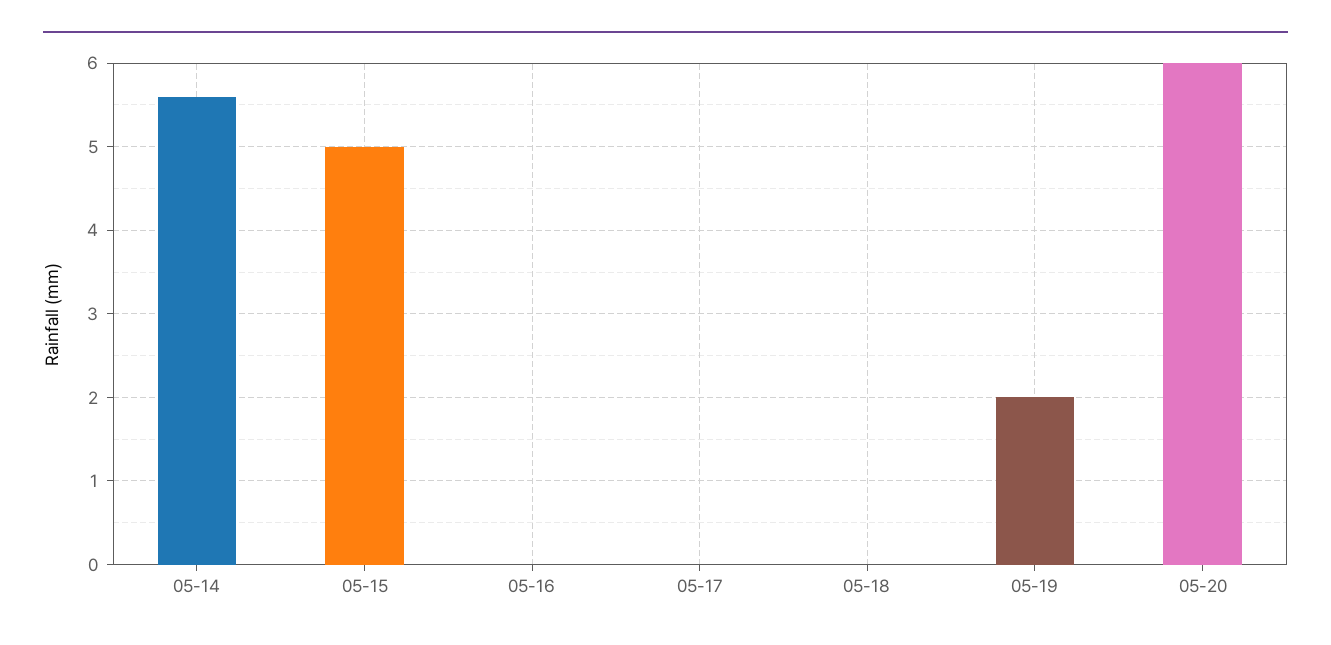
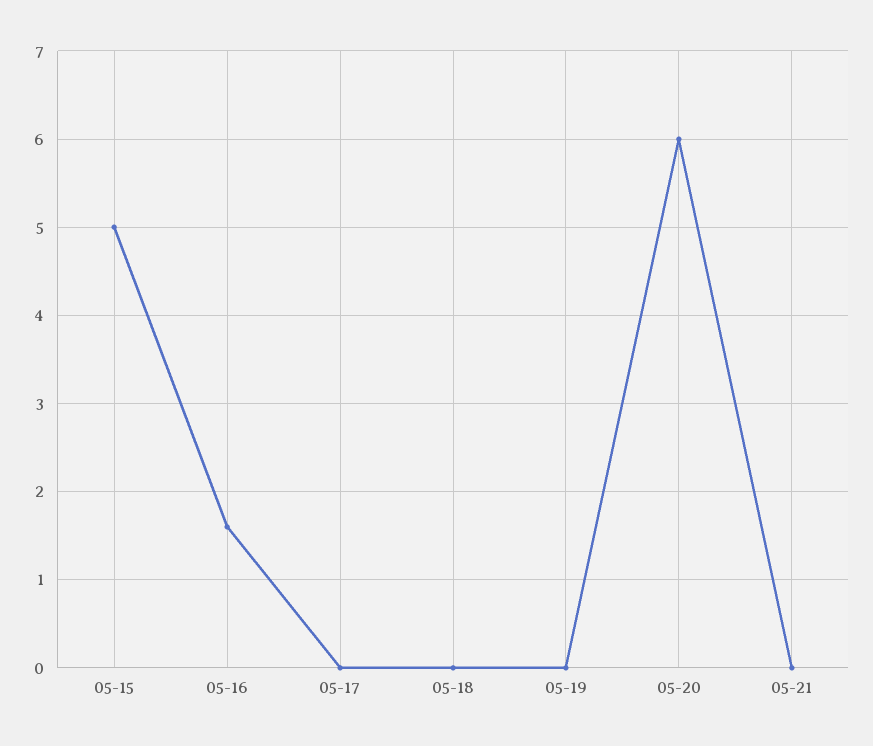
05-14: 5.6 -> none
05-16: 0 -> 1.6
05-19: 2 -> 0
05-21: none -> 0

